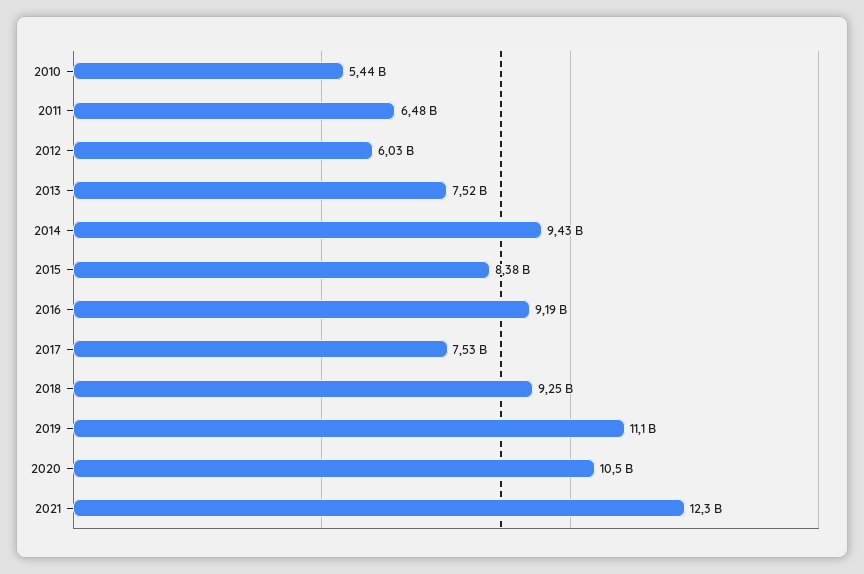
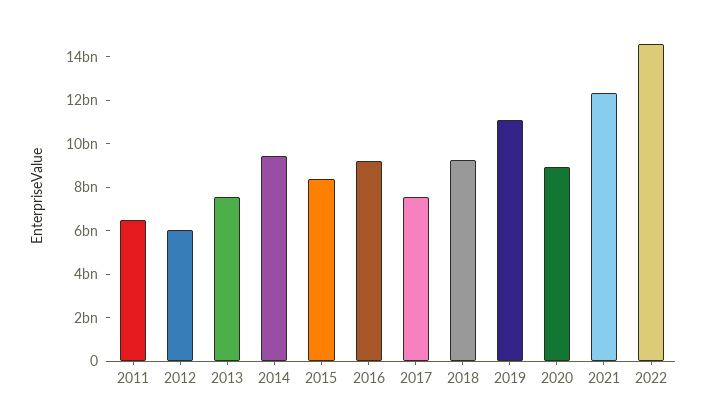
2010: 5440000000 -> none
2020: 10500000000 -> 9000000000
2022: none -> 14500000000

